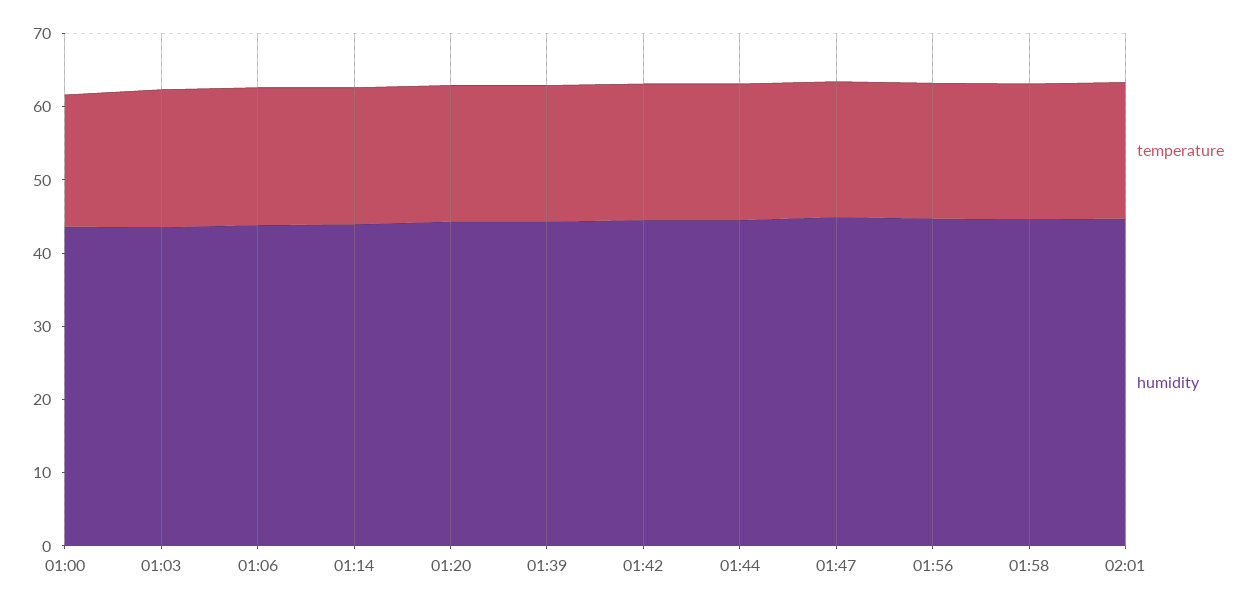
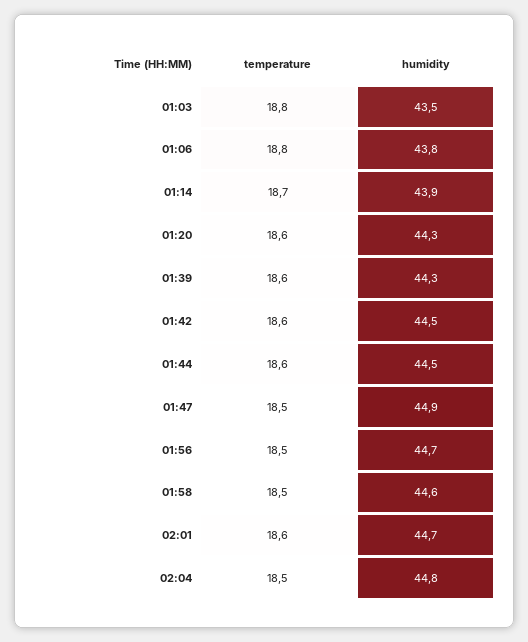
temperature, 01:00: 18 -> none
humidity, 01:00: 44 -> none
temperature, 02:04: none -> 18.5
humidity, 02:04: none -> 44.8

